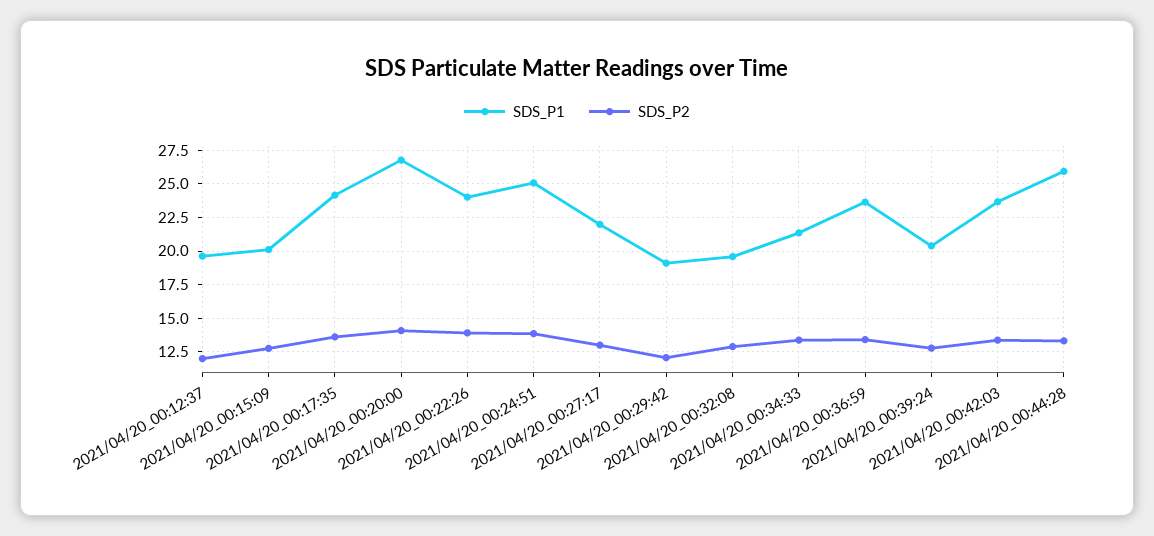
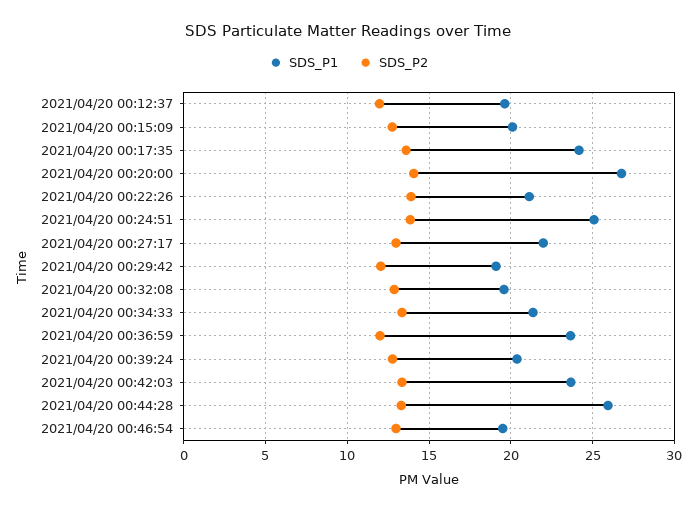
SDS_P1, 2021/04/20_00:22:26: 24 -> 21
SDS_P2, 2021/04/20_00:36:59: 13.5 -> 12
SDS_P1, 2021/04/20 00:46:54: none -> 19.5
SDS_P2, 2021/04/20 00:46:54: none -> 13

